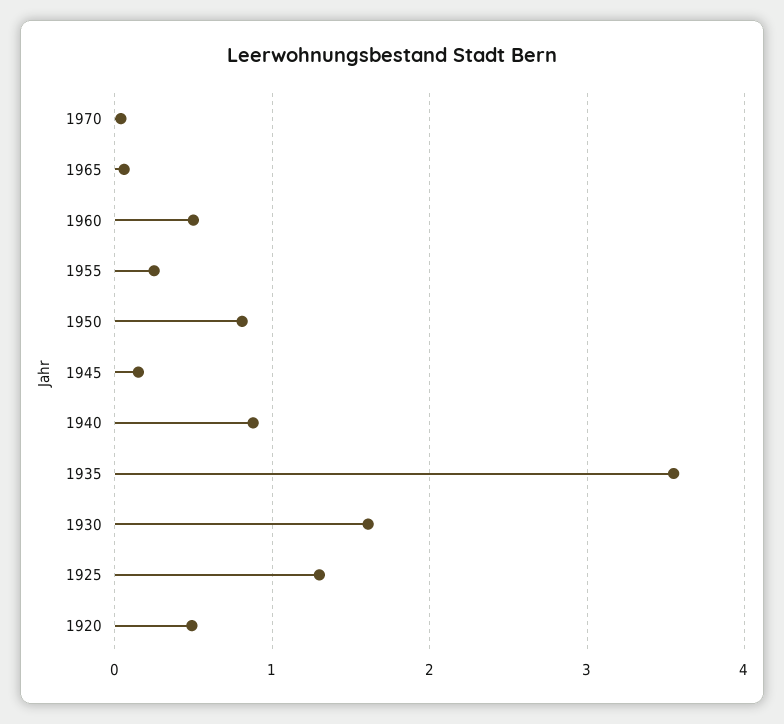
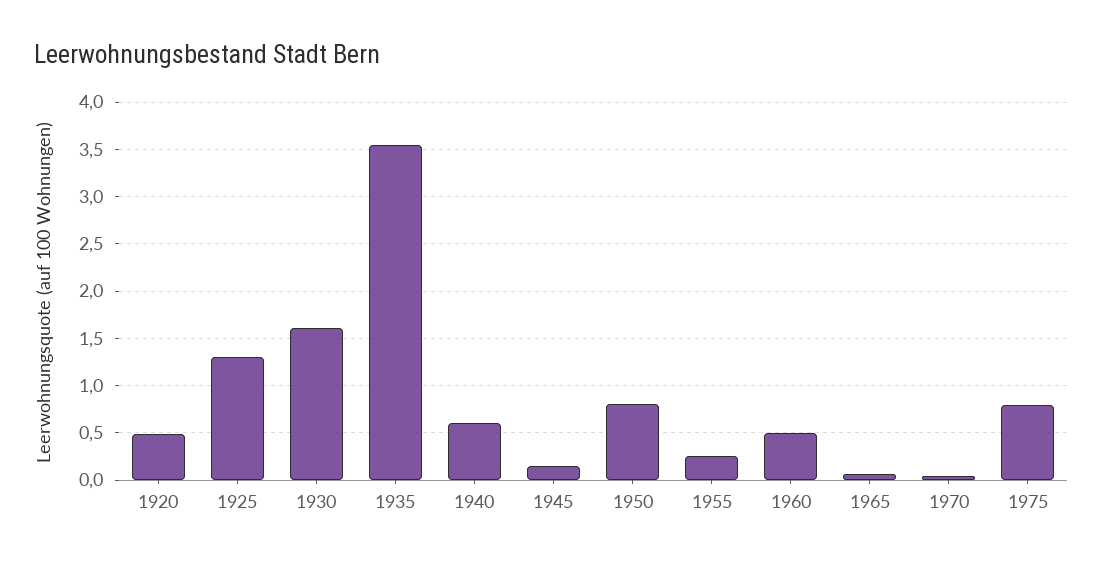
1940: 0.9 -> 0.6
1975: none -> 0.8

